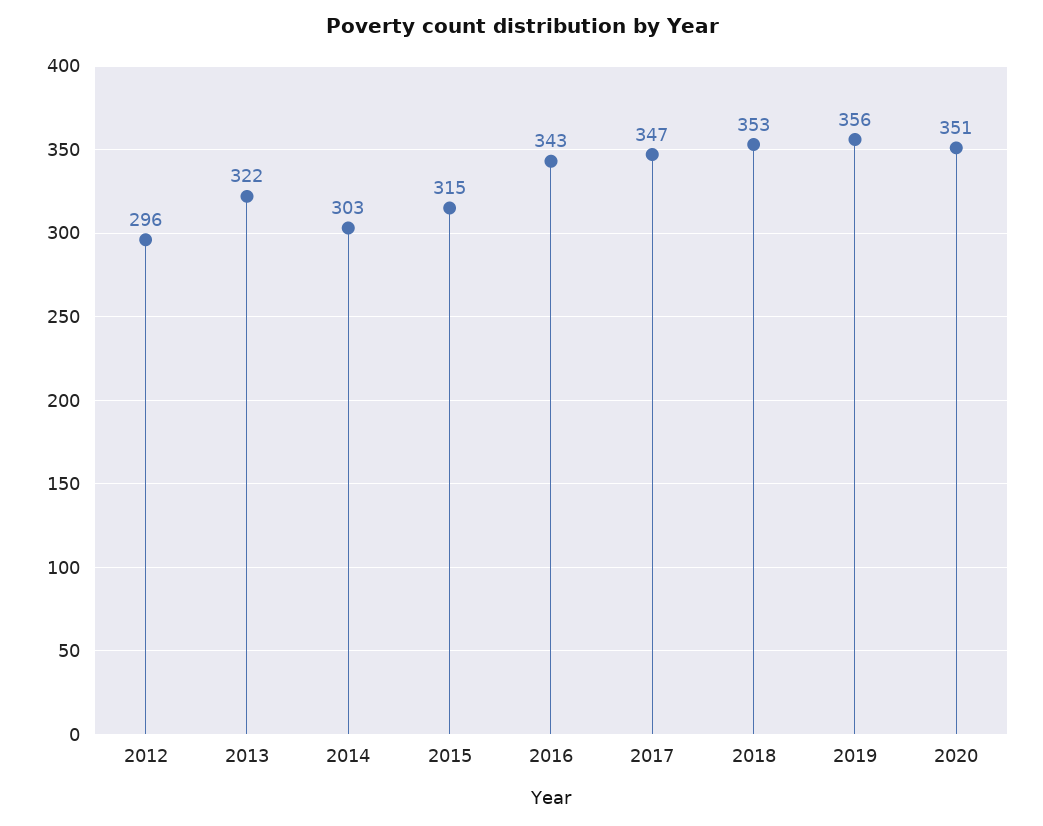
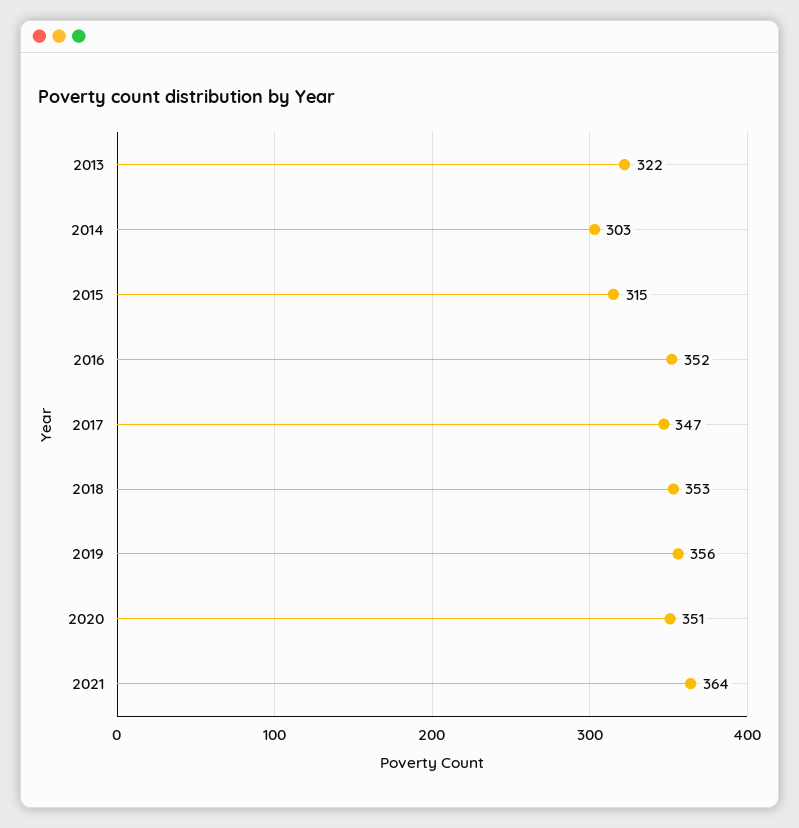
2012: 296 -> none
2016: 343 -> 352
2021: none -> 364

